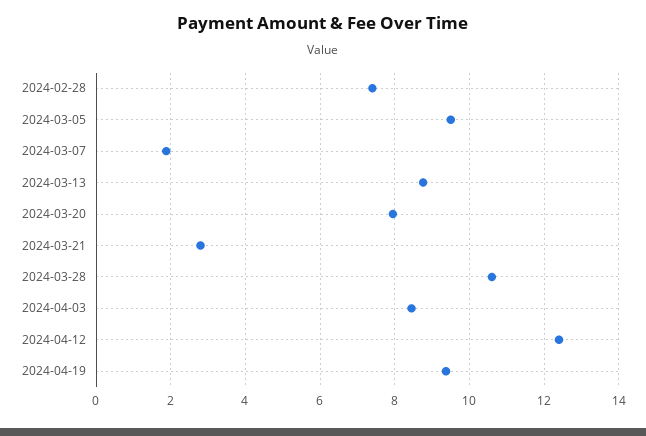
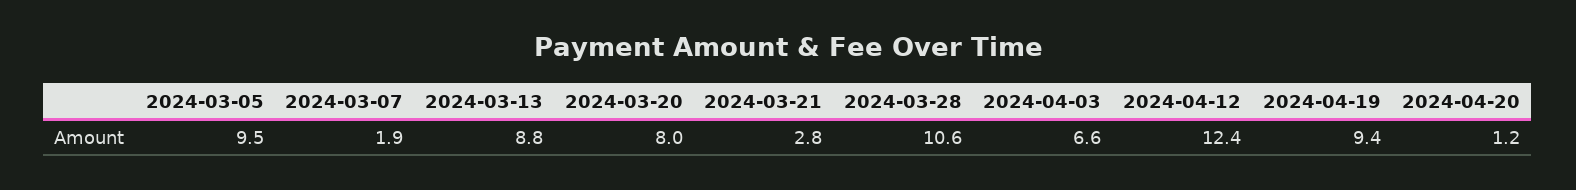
2024-02-28: 7.4 -> none
2024-04-03: 8.4 -> 6.6
2024-04-20: none -> 1.2

